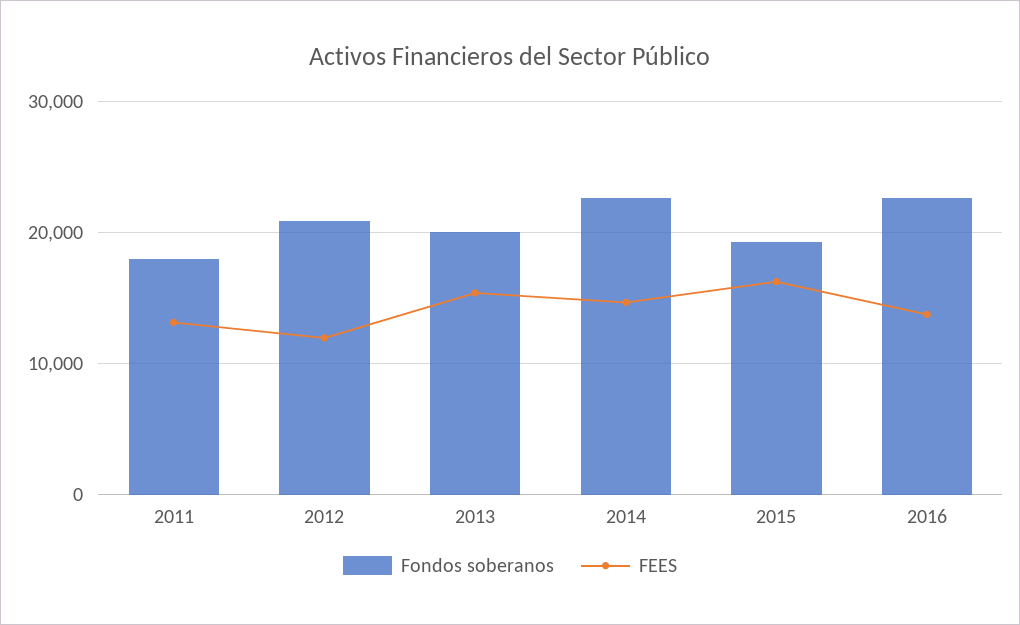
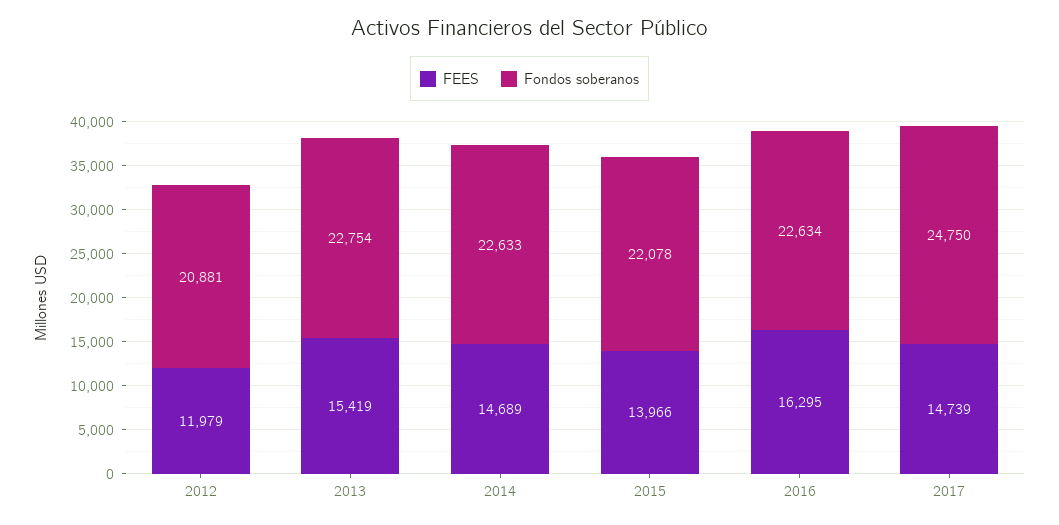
Fondos soberanos, 2011: 18000 -> none
FEES, 2011: 13000 -> none
Fondos soberanos, 2013: 20000 -> 22754
Fondos soberanos, 2015: 19000 -> 22078
FEES, 2015: 16000 -> 13966
FEES, 2016: 14000 -> 16295
FEES, 2017: none -> 14739
Fondos soberanos, 2017: none -> 24750

